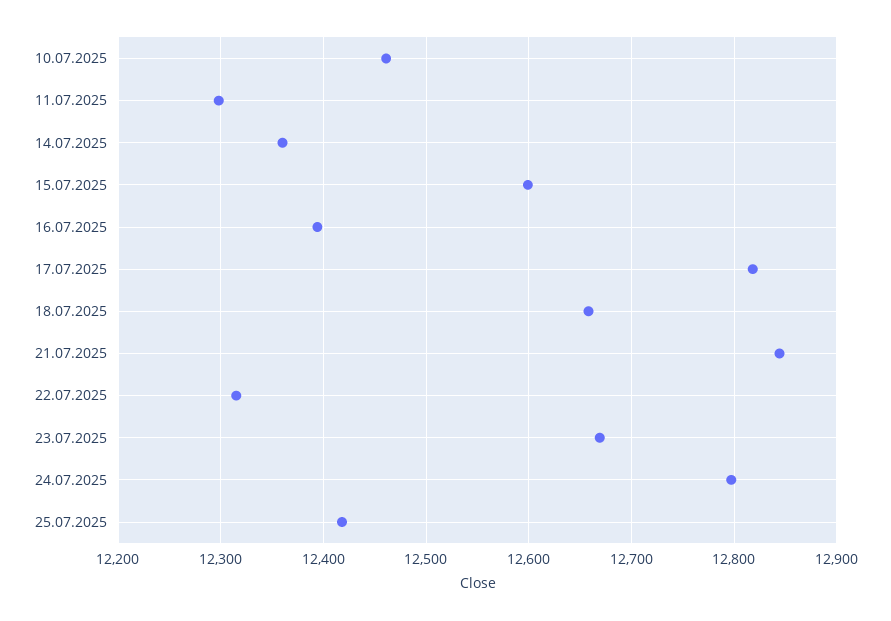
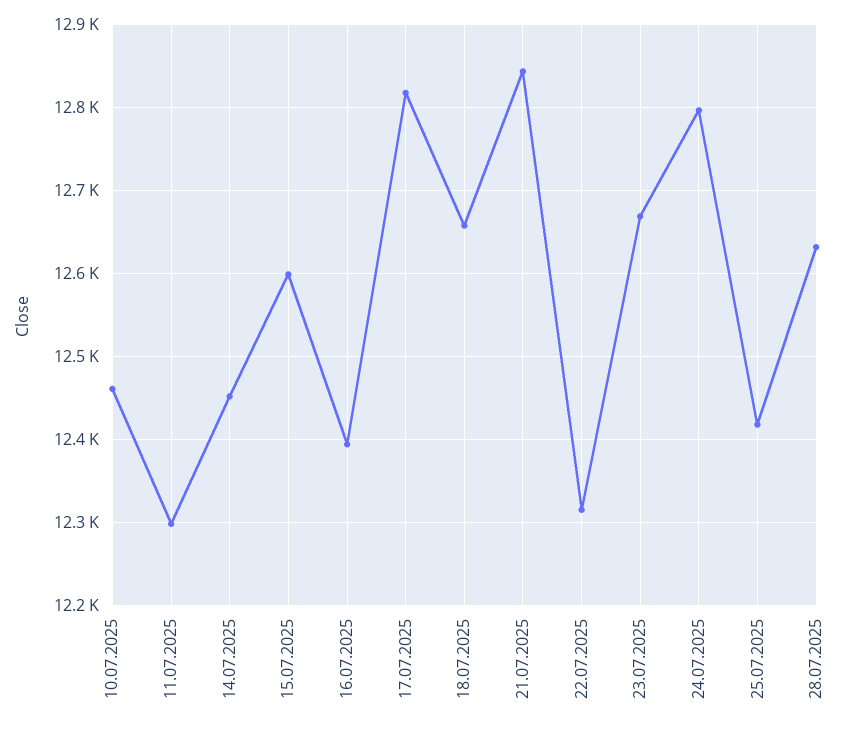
14.07.2025: 12360 -> 12450
28.07.2025: none -> 12630

